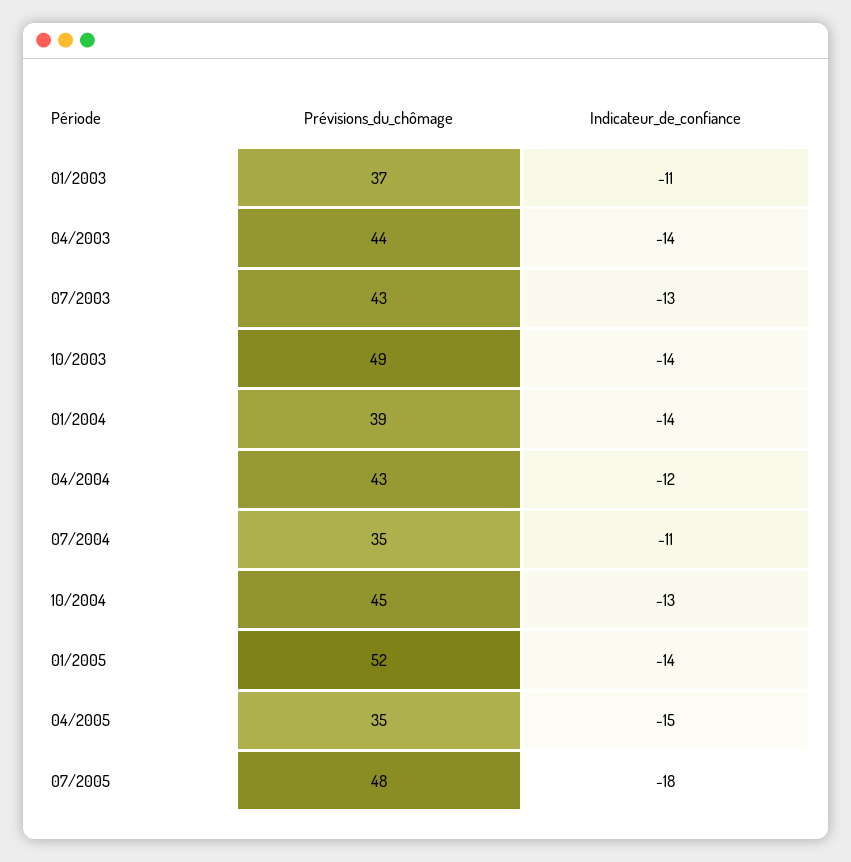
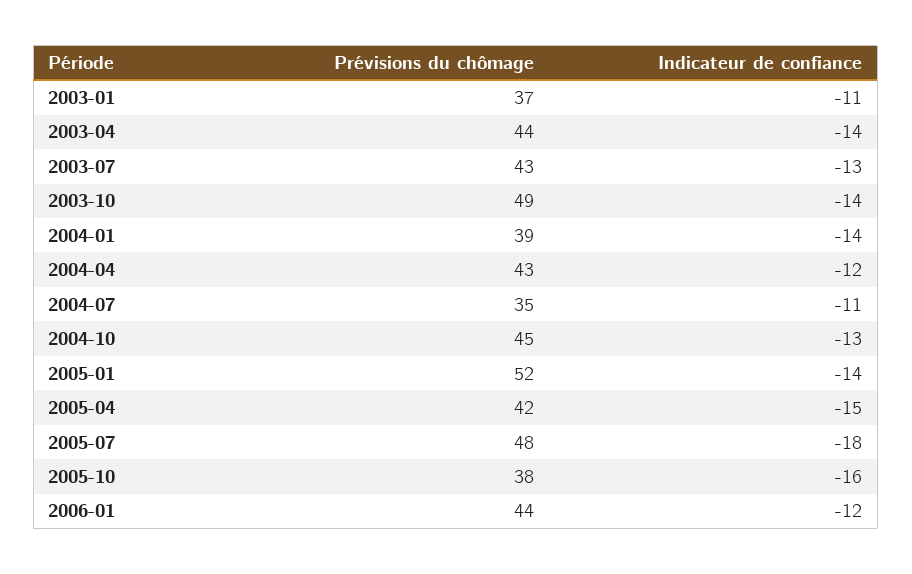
Prévisions_du_chômage, 04/2005: 35 -> 42
Prévisions_du_chômage, 2005-10: none -> 38
Indicateur_de_confiance, 2005-10: none -> -16
Prévisions_du_chômage, 2006-01: none -> 44
Indicateur_de_confiance, 2006-01: none -> -12

